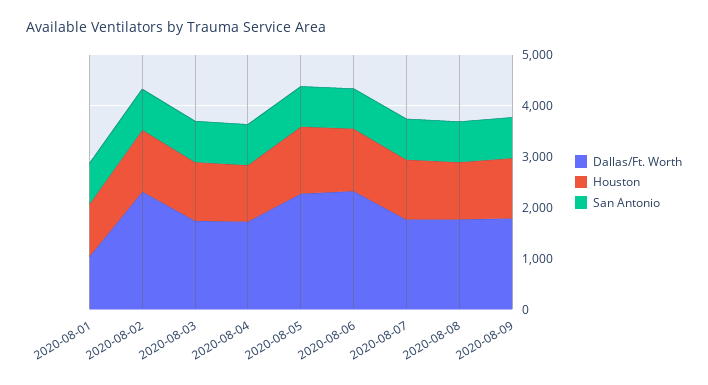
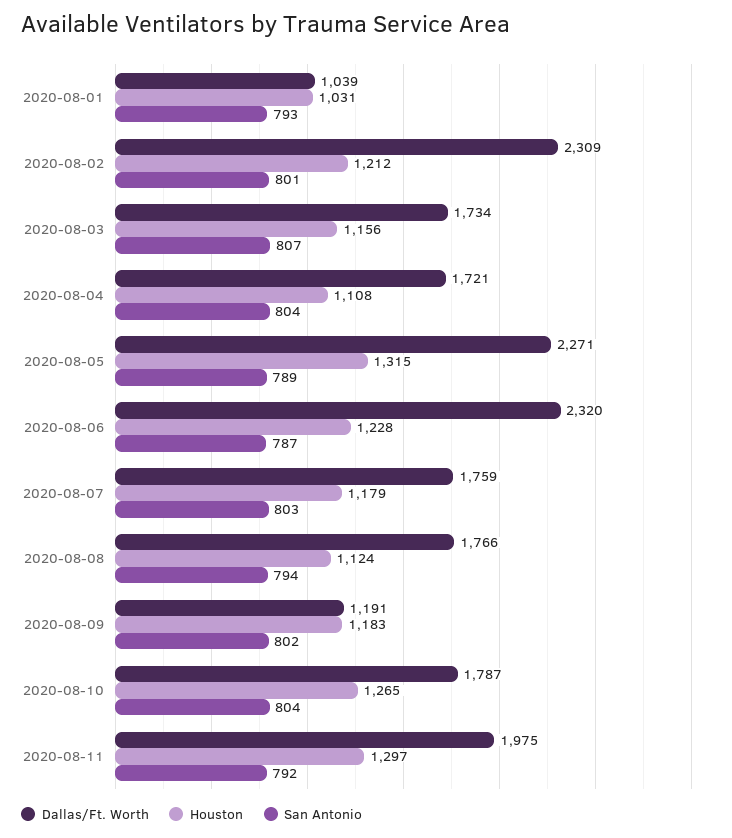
Dallas/Ft. Worth, 2020-08-09: 1800 -> 1191
Dallas/Ft. Worth, 2020-08-10: none -> 1787
Houston, 2020-08-10: none -> 1265
San Antonio, 2020-08-10: none -> 804
Dallas/Ft. Worth, 2020-08-11: none -> 1975
Houston, 2020-08-11: none -> 1297
San Antonio, 2020-08-11: none -> 792

